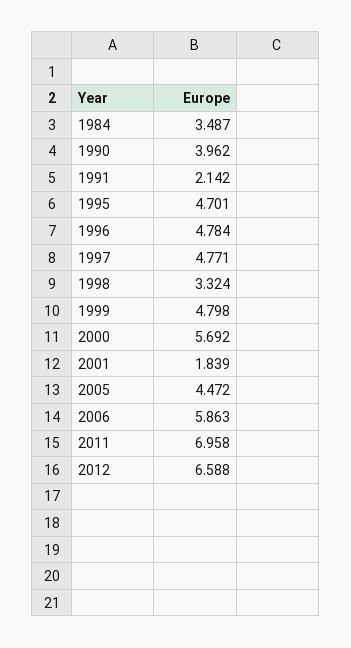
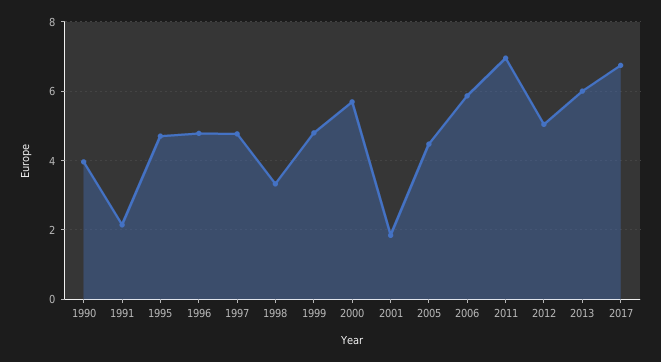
1984: 3.487 -> none
2012: 6.588 -> 5
2013: none -> 6
2017: none -> 6.8

